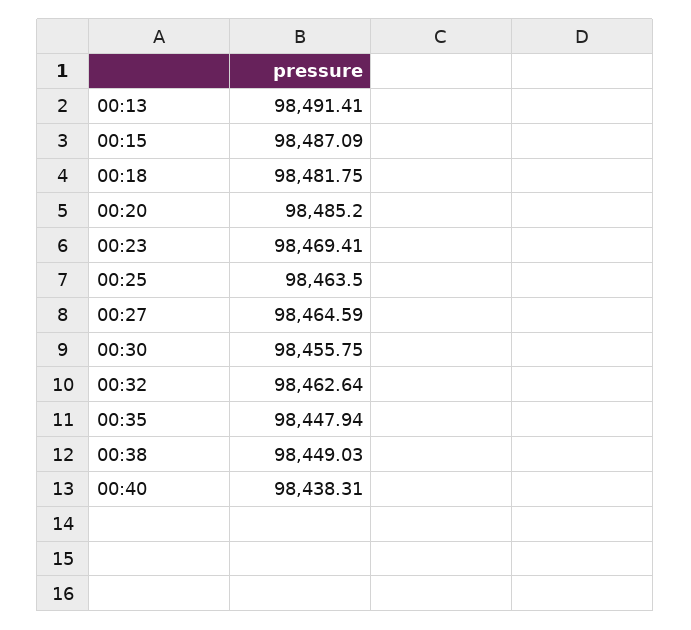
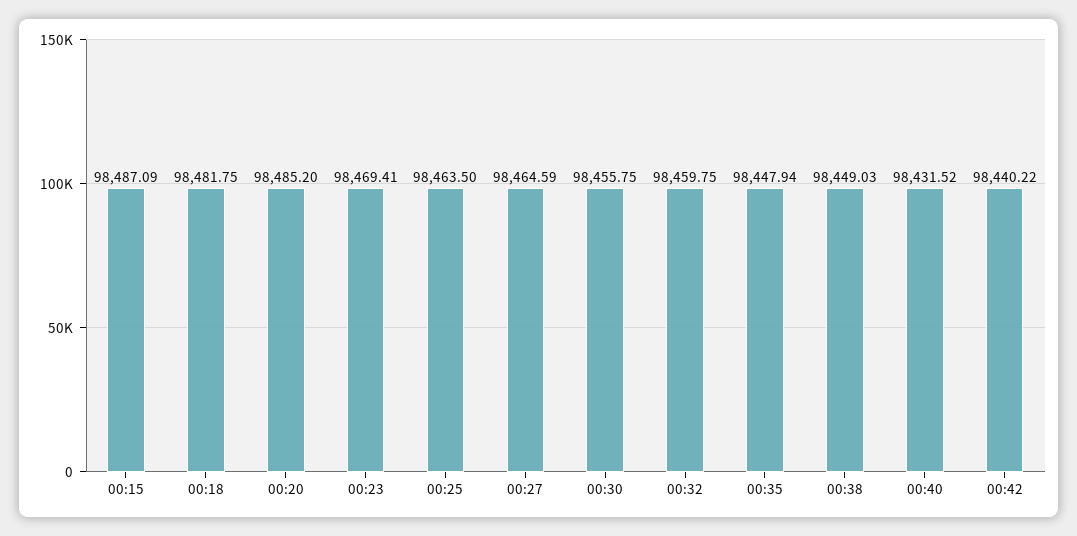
00:13: 98491.41 -> none
00:32: 98462.64 -> 98459.75
00:40: 98438.31 -> 98431.52
00:42: none -> 98440.22

